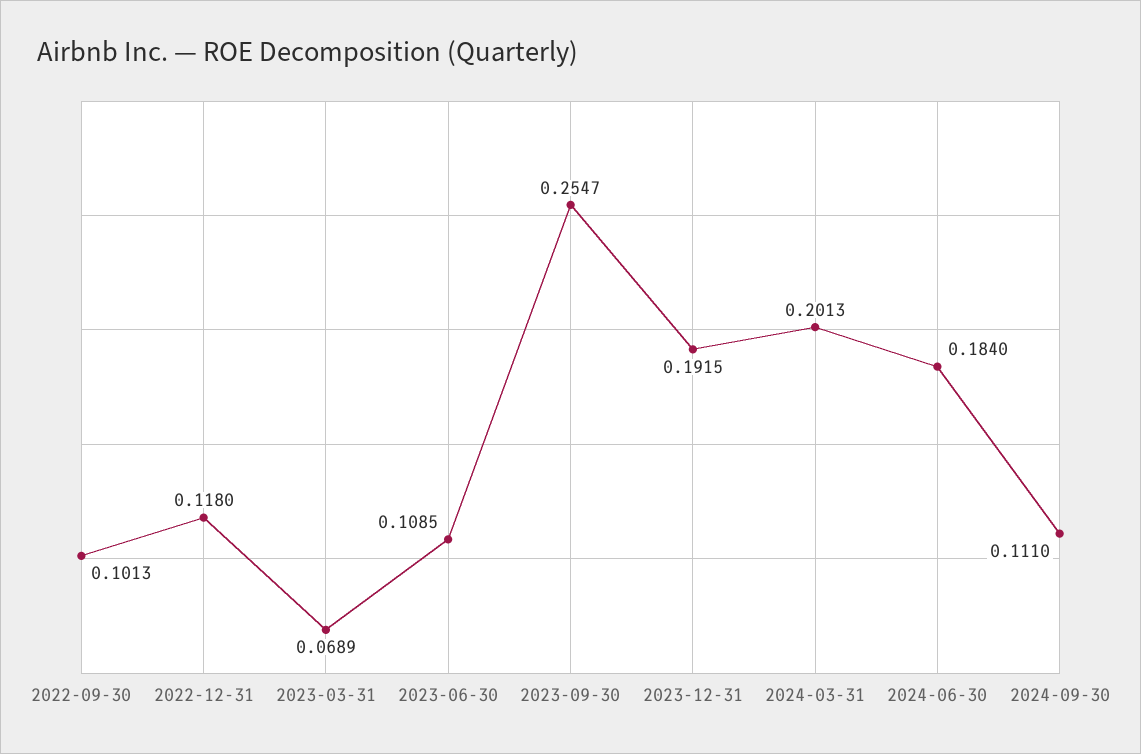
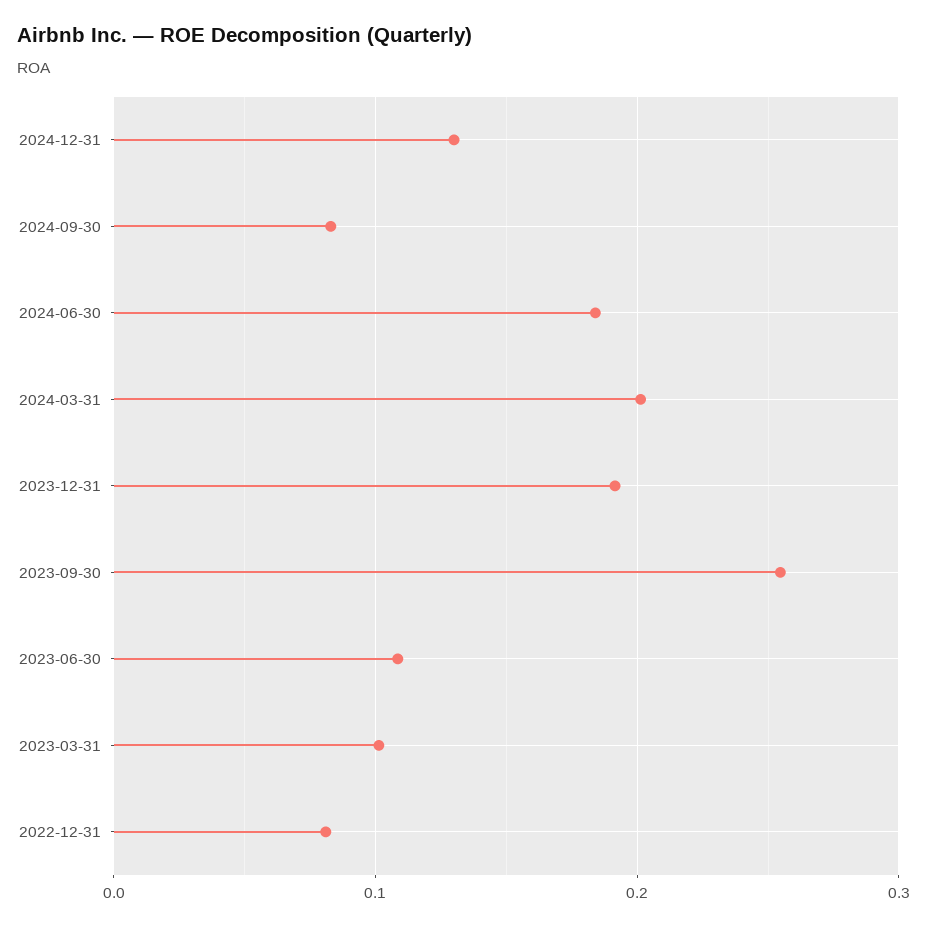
2022-09-30: 0.1013 -> none
2022-12-31: 0.118 -> 0.08
2023-03-31: 0.0689 -> 0.1
2024-09-30: 0.111 -> 0.08
2024-12-31: none -> 0.13

